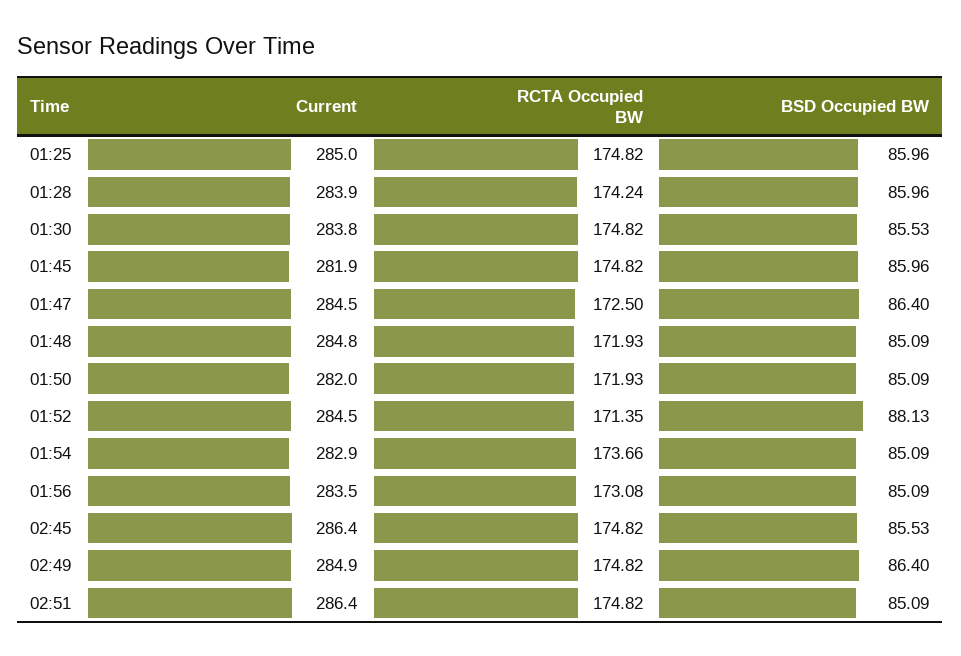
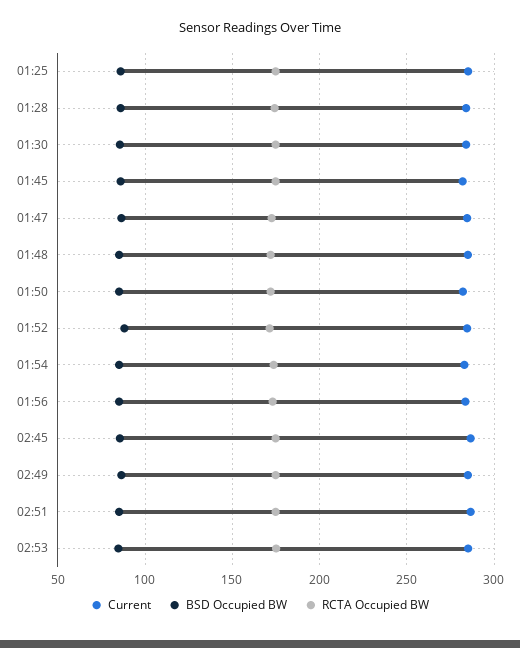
Current, 02:53: none -> 285
BSD Occupied BW, 02:53: none -> 85
RCTA Occupied BW, 02:53: none -> 175

